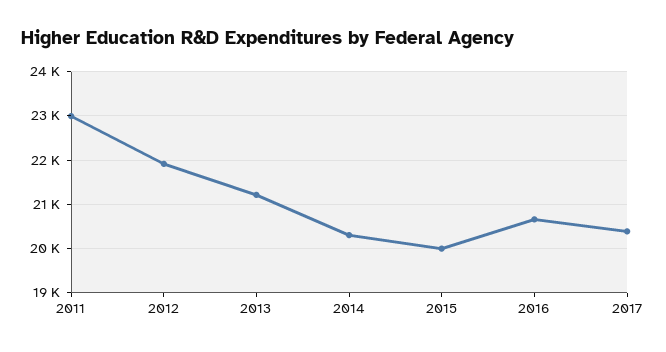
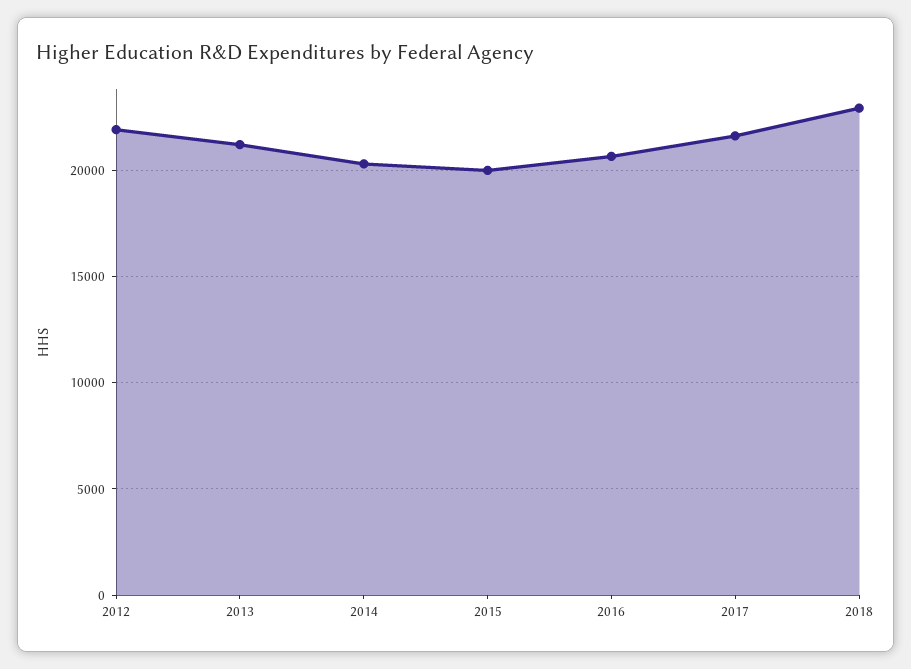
2011: 23000 -> none
2017: 20400 -> 21500
2018: none -> 23000

